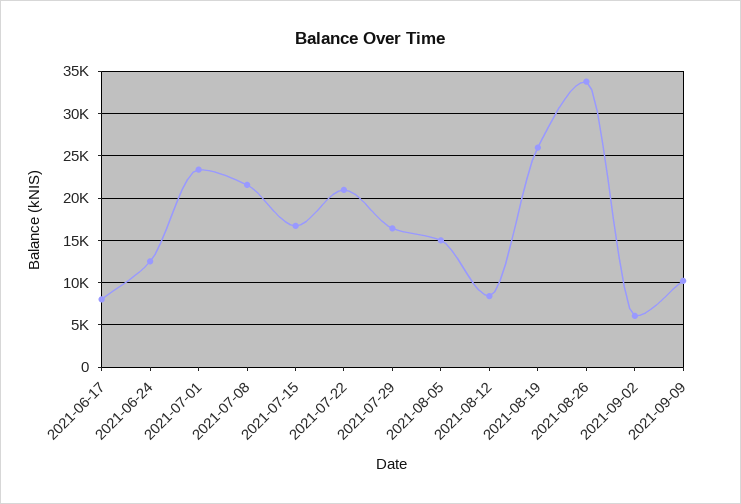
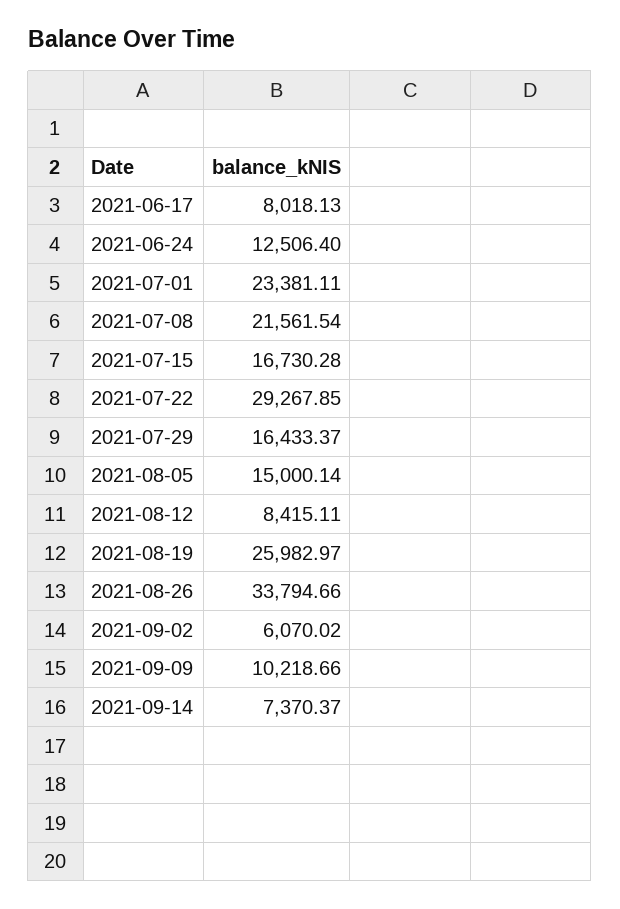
2021-07-22: 21000 -> 29267.85
2021-09-14: none -> 7370.37

